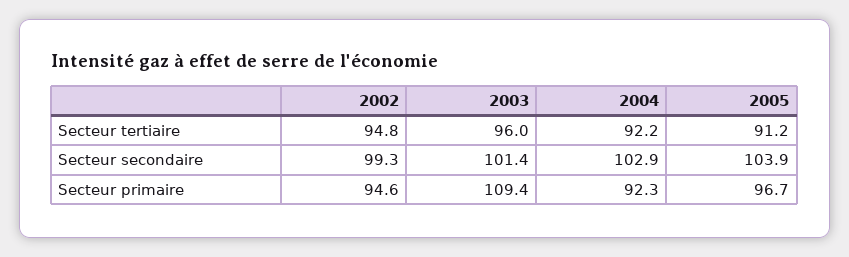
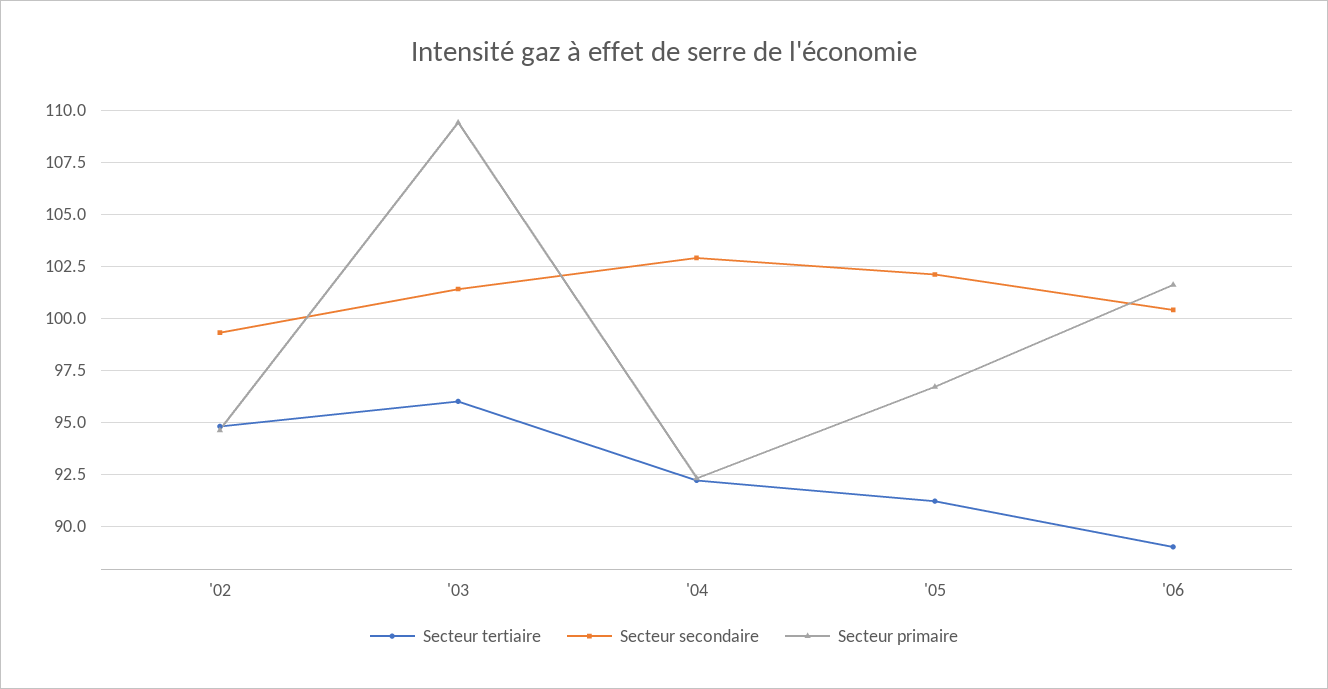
Secteur secondaire, 2005: 103.9 -> 102
Secteur tertiaire, '06: none -> 89
Secteur secondaire, '06: none -> 100.5
Secteur primaire, '06: none -> 101.5

